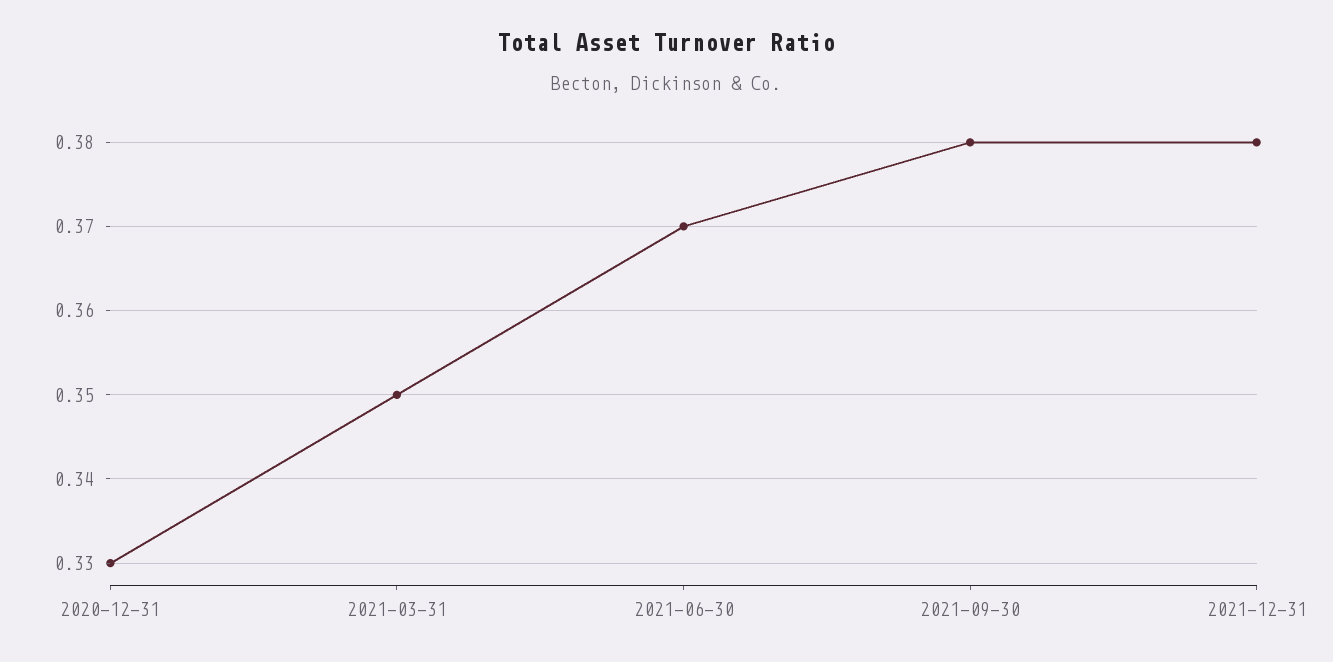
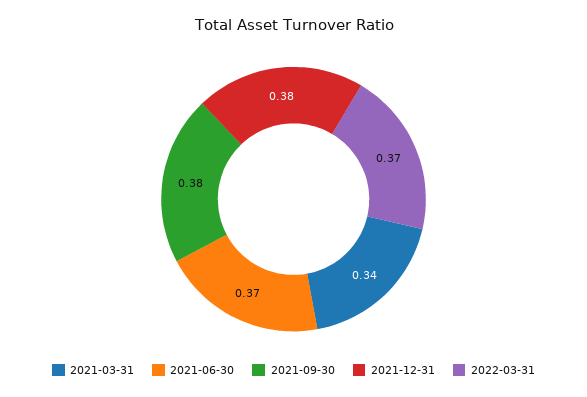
2020-12-31: 0.33 -> none
2021-03-31: 0.35 -> 0.34
2022-03-31: none -> 0.37

